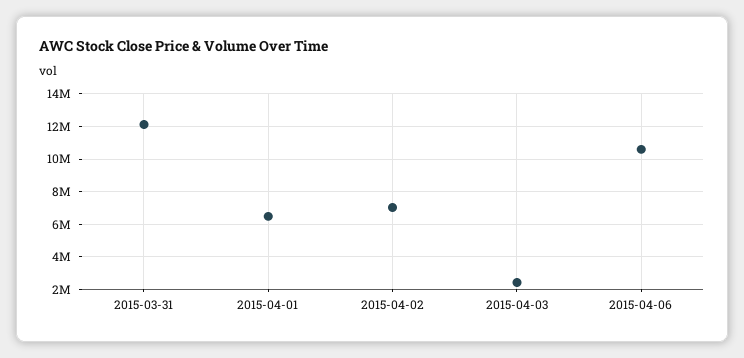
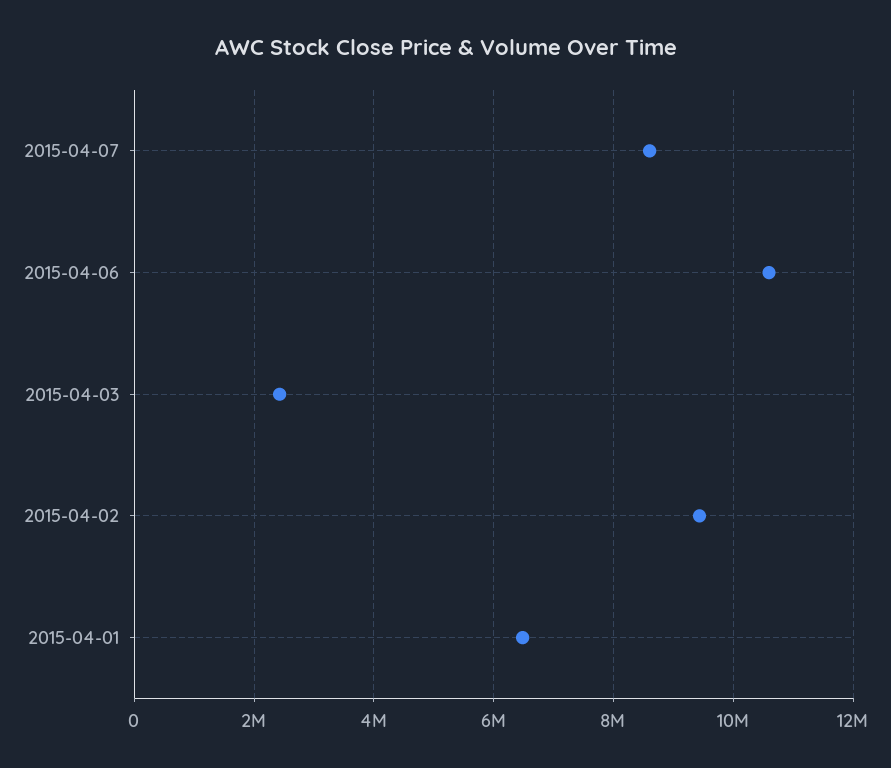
2015-03-31: 12000000 -> none
2015-04-02: 7000000 -> 9400000
2015-04-07: none -> 8600000

